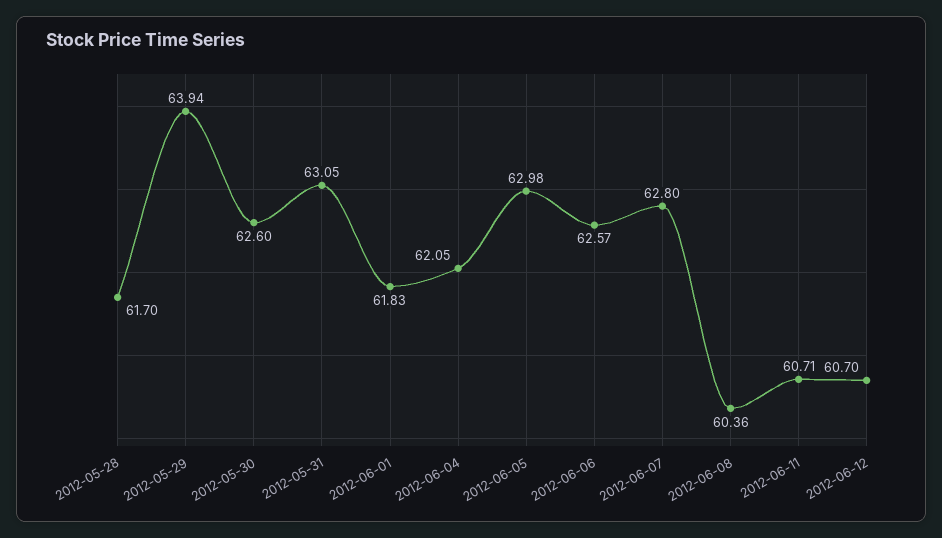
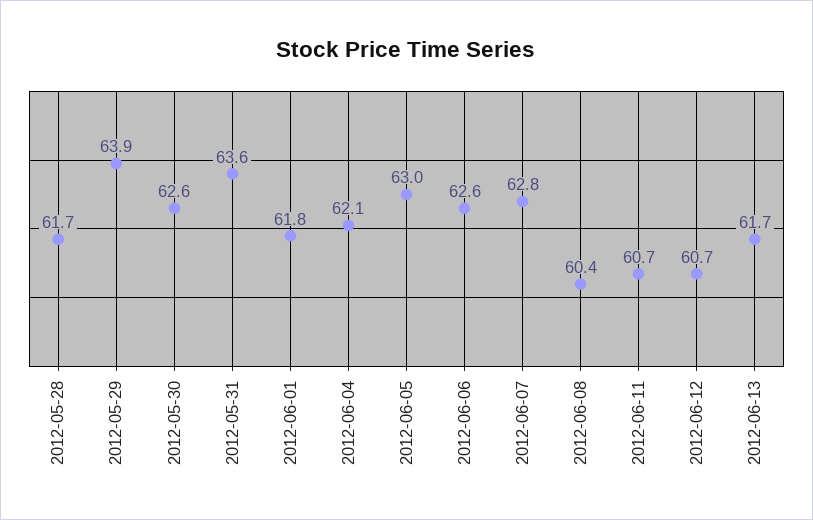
2012-05-31: 63.05 -> 63.6
2012-06-13: none -> 61.7

